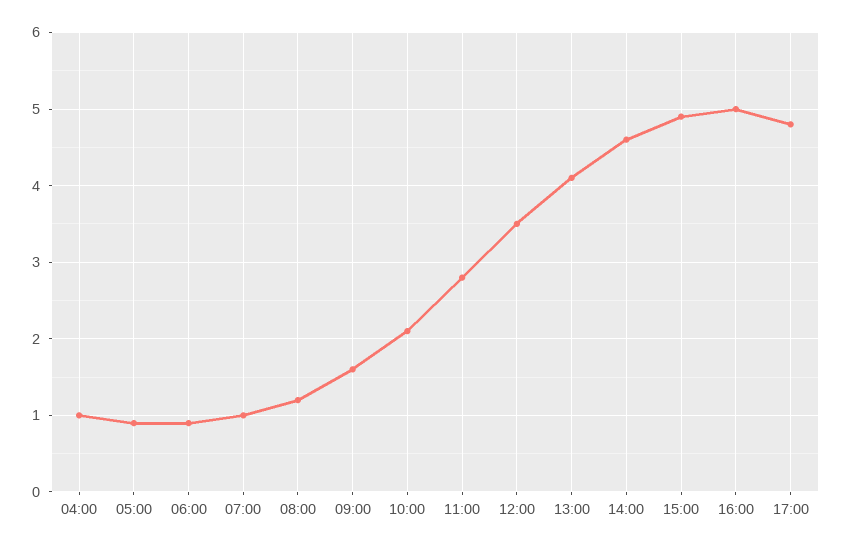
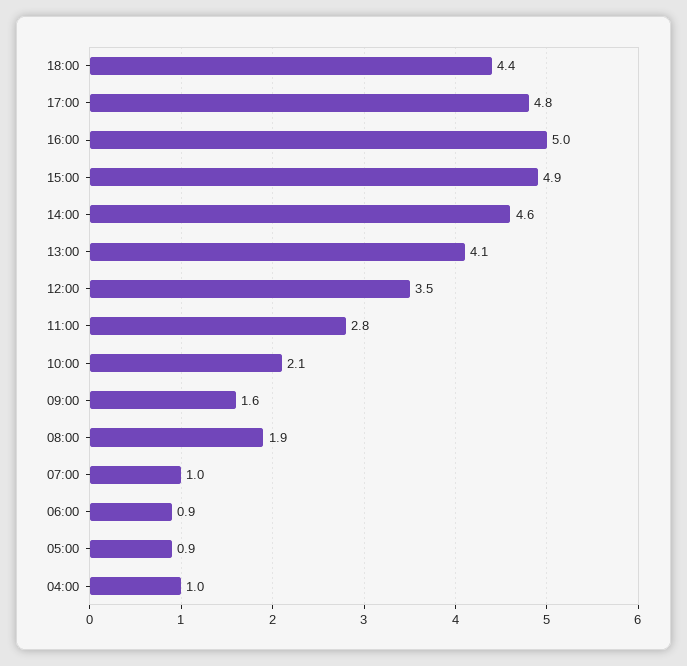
08:00: 1.2 -> 1.9
18:00: none -> 4.4

